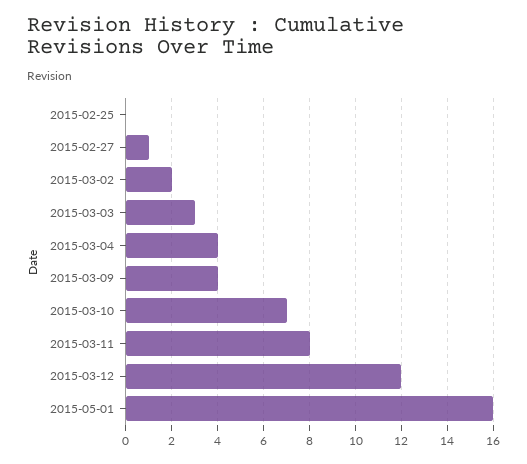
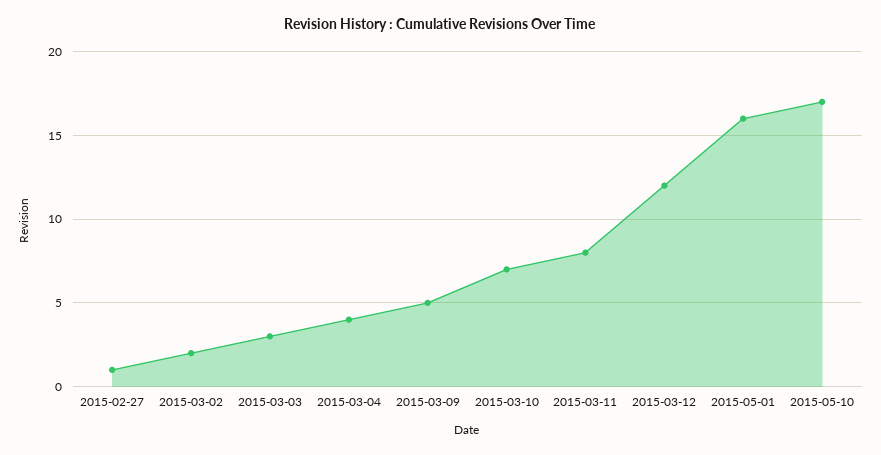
2015-02-25: 0 -> none
2015-03-09: 4 -> 5
2015-05-10: none -> 17

